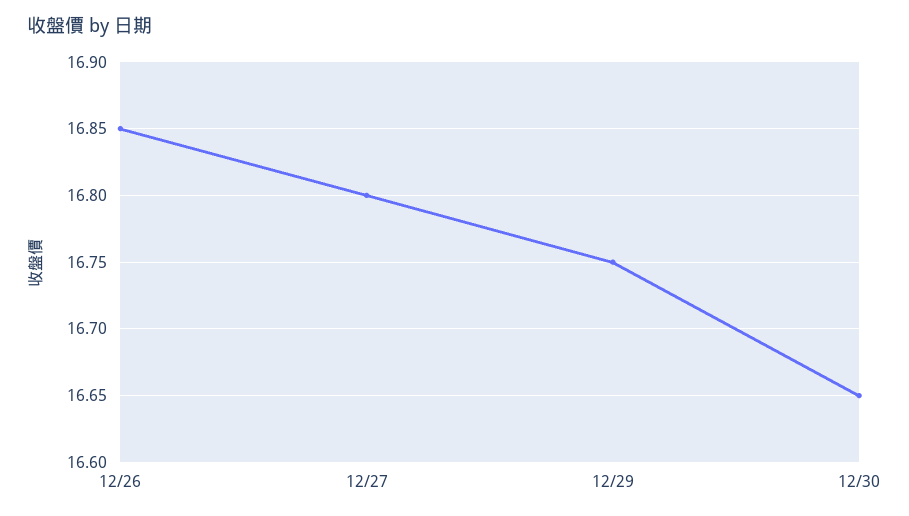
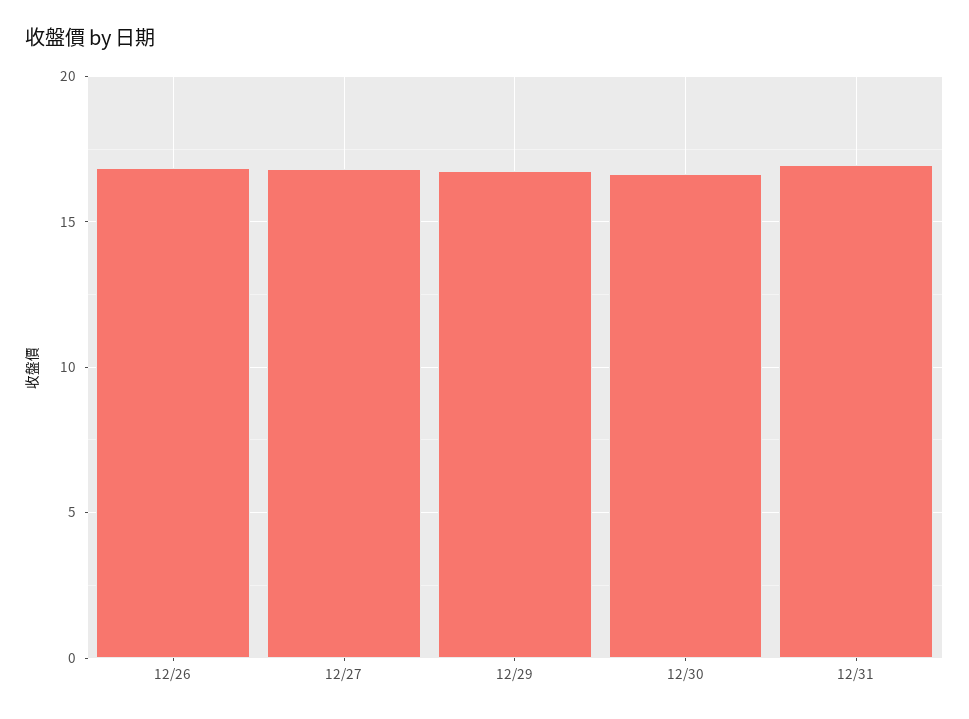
12/31: none -> 17

